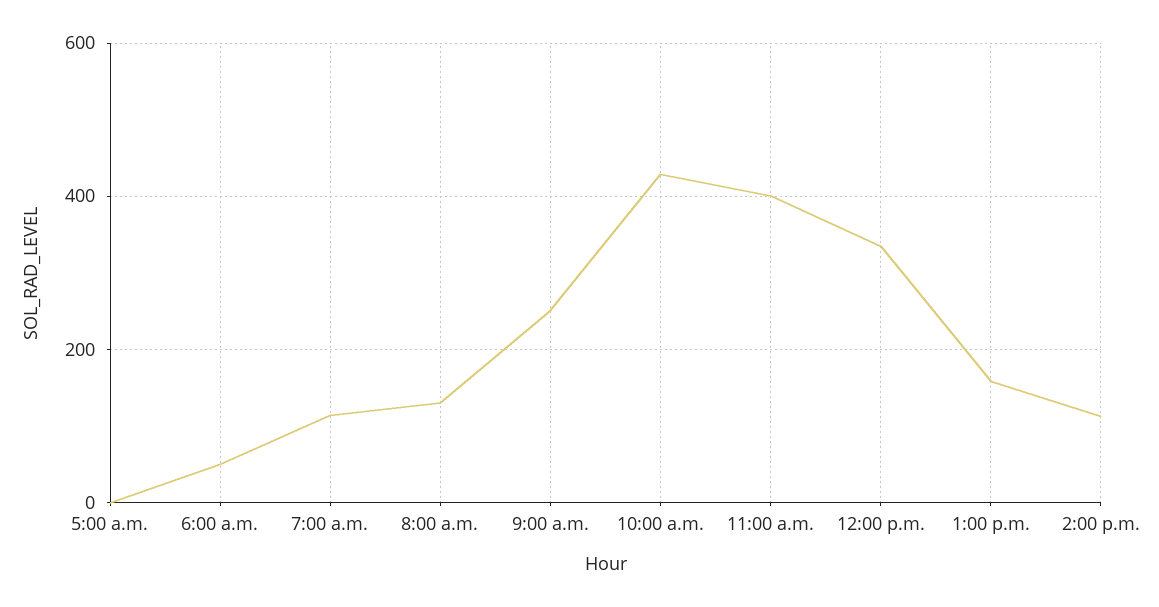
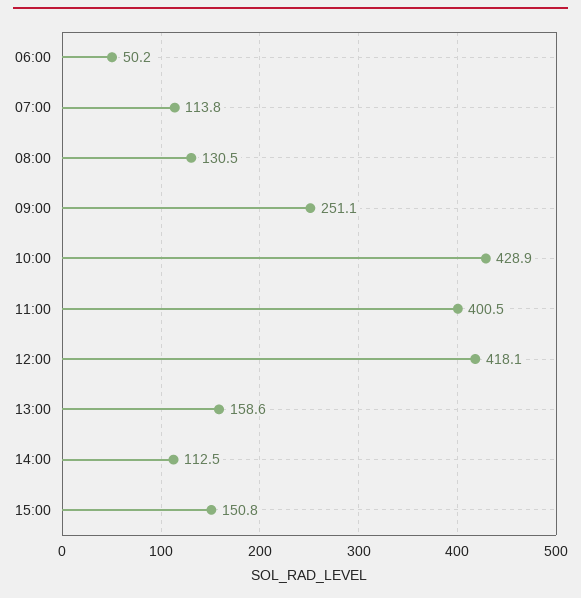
5:00 a.m.: 0 -> none
12:00 p.m.: 340 -> 418.1
15:00: none -> 150.8

